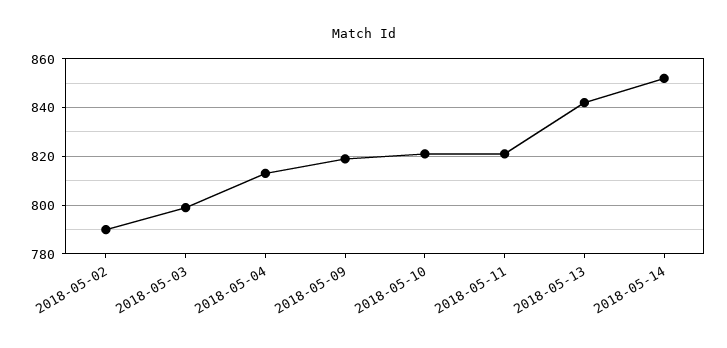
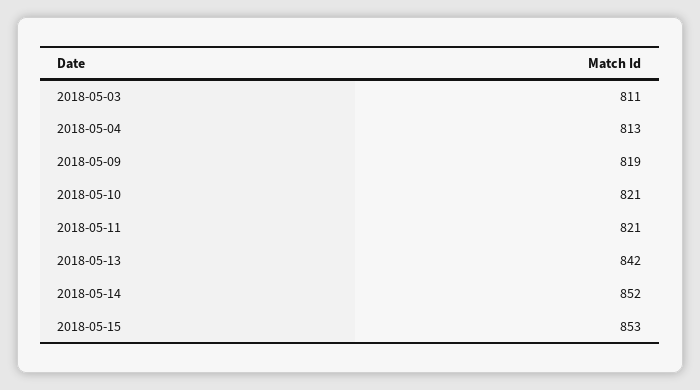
2018-05-02: 790 -> none
2018-05-03: 800 -> 811
2018-05-15: none -> 853

